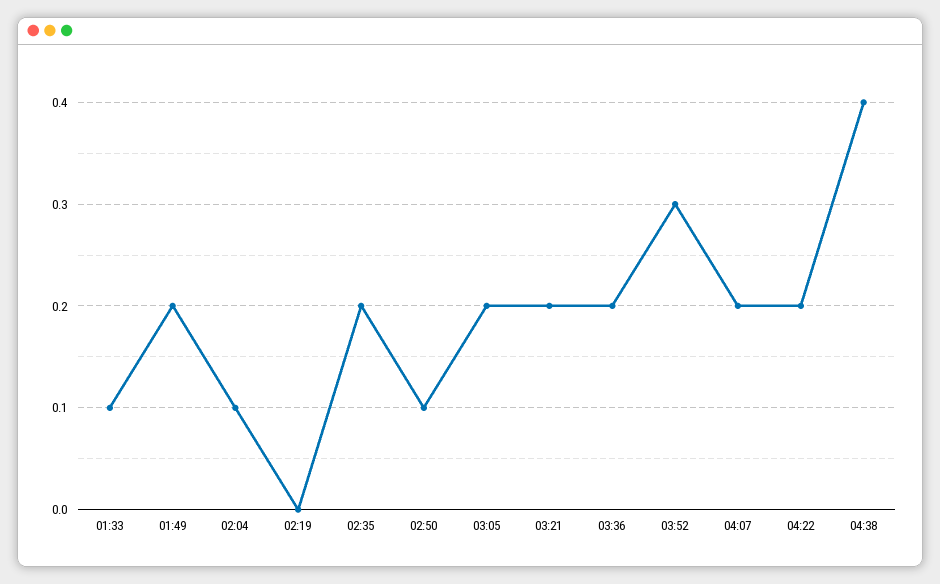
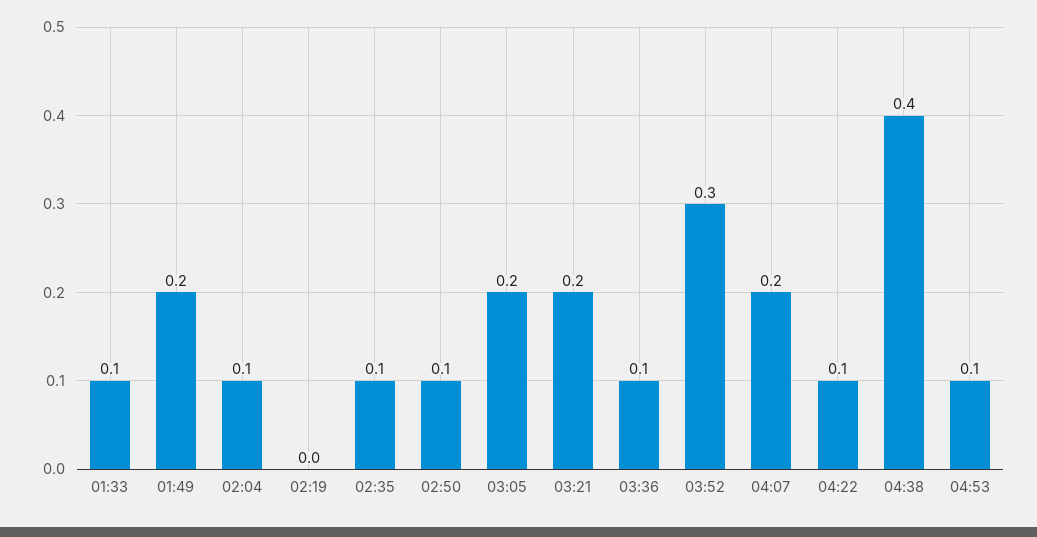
02:35: 0.2 -> 0.1
03:36: 0.2 -> 0.1
04:22: 0.2 -> 0.1
04:53: none -> 0.1

